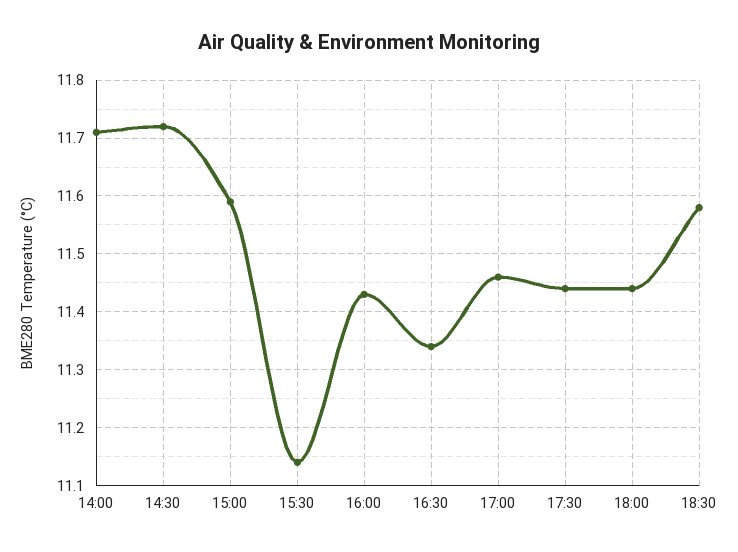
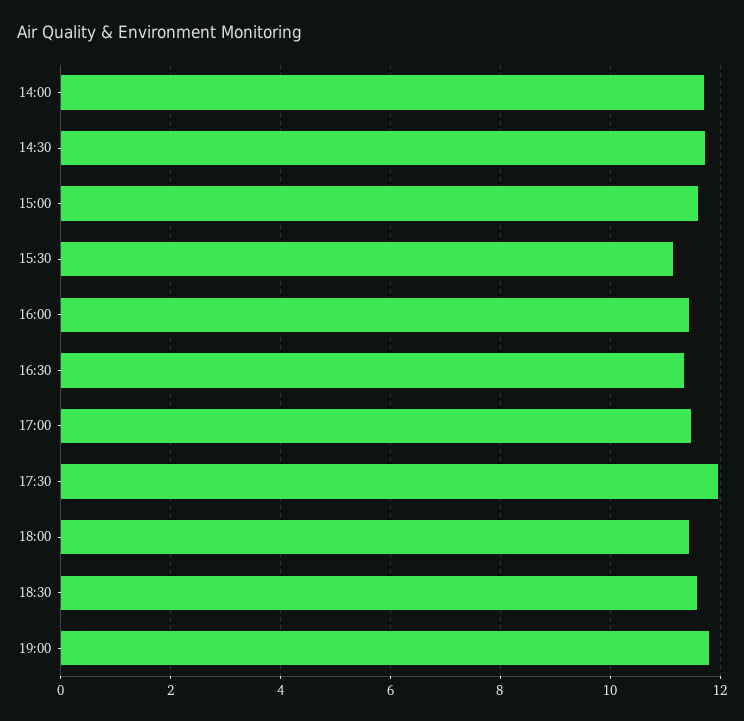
17:30: 11.45 -> 12
19:00: none -> 11.8

